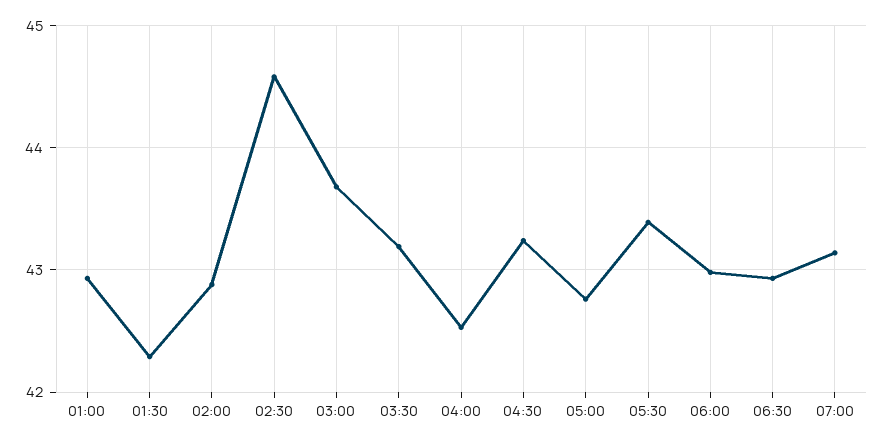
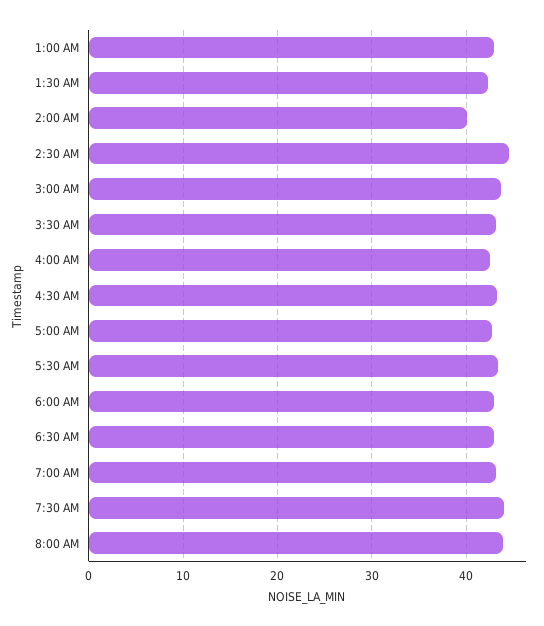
02:00: 42.9 -> 40
7:30 AM: none -> 44
8:00 AM: none -> 44

